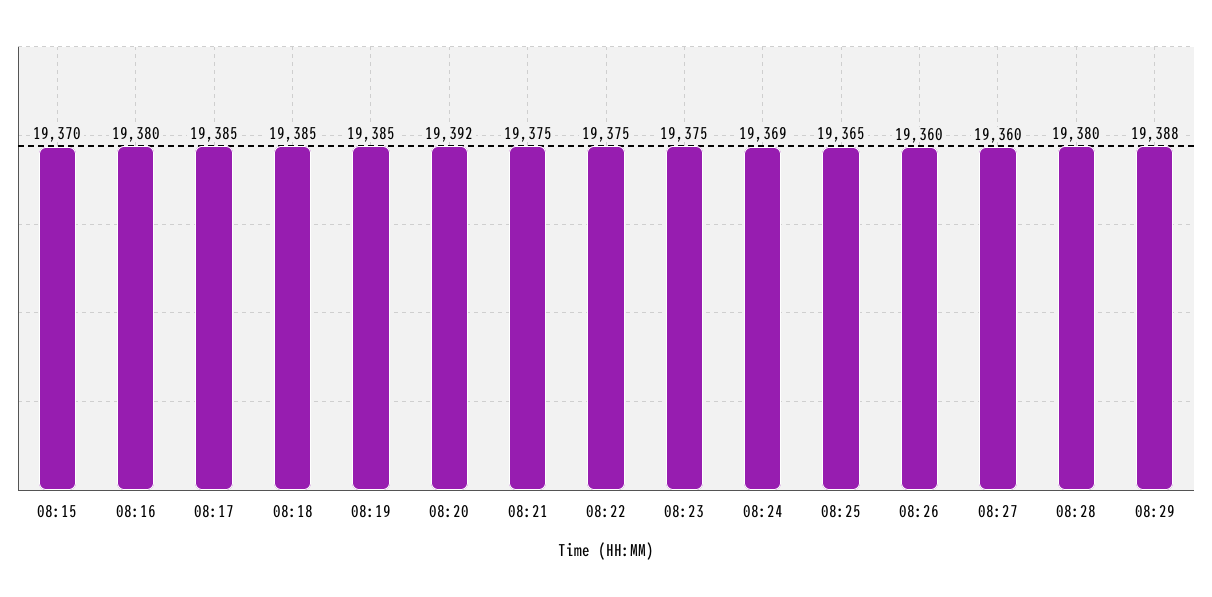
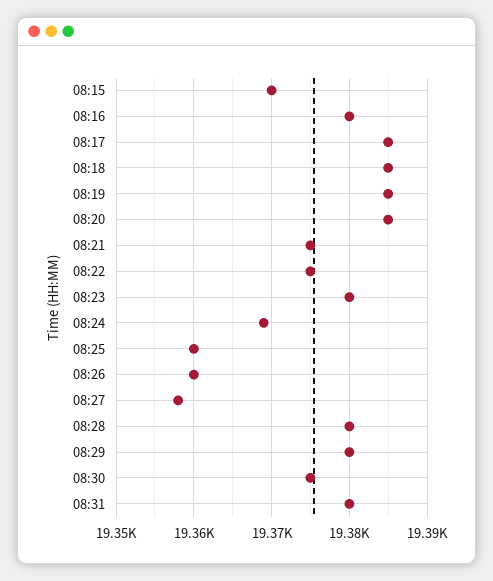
08:20: 19392 -> 19385
08:23: 19375 -> 19380
08:25: 19365 -> 19360
08:27: 19360 -> 19358
08:29: 19388 -> 19380
08:30: none -> 19375
08:31: none -> 19380

